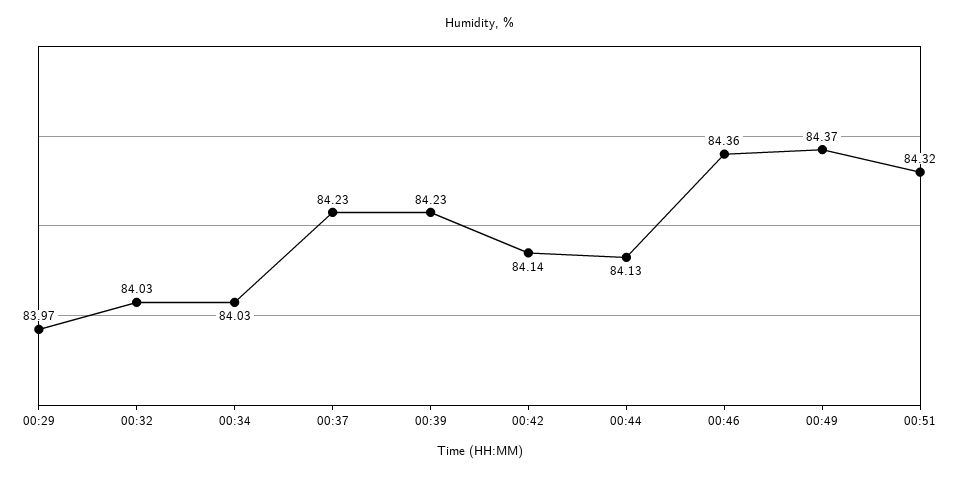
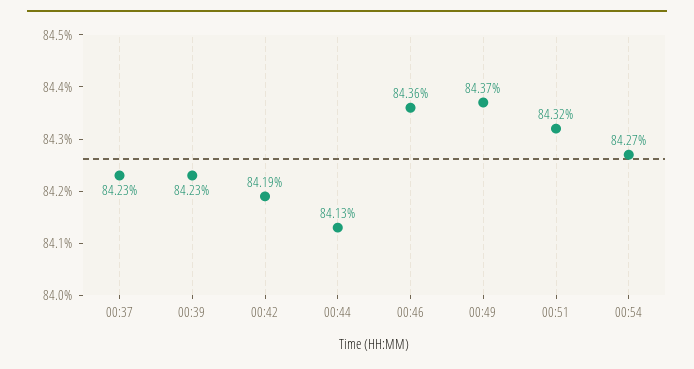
00:29: 83.97 -> none
00:32: 84.03 -> none
00:34: 84.03 -> none
00:42: 84.14 -> 84.19
00:54: none -> 84.27

